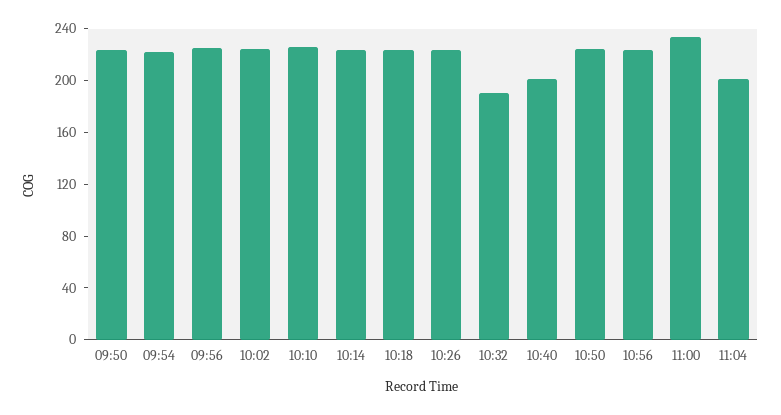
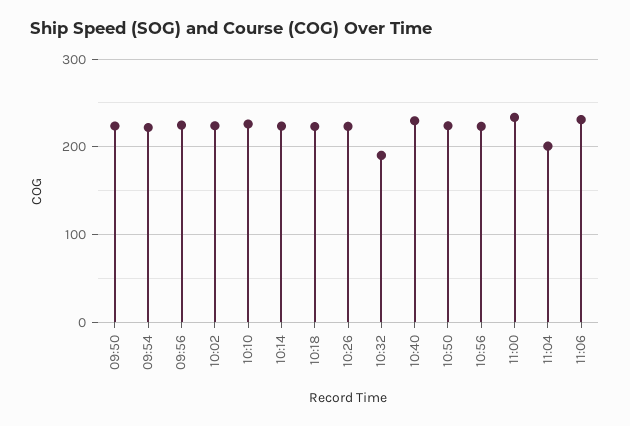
10:40: 200 -> 230
11:06: none -> 230

